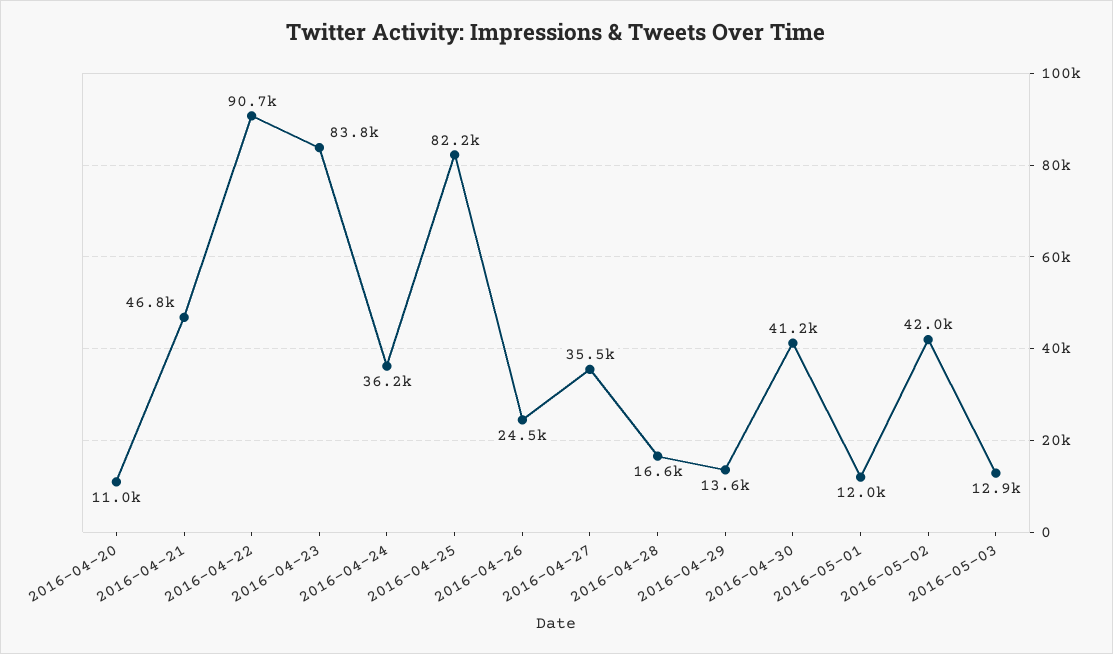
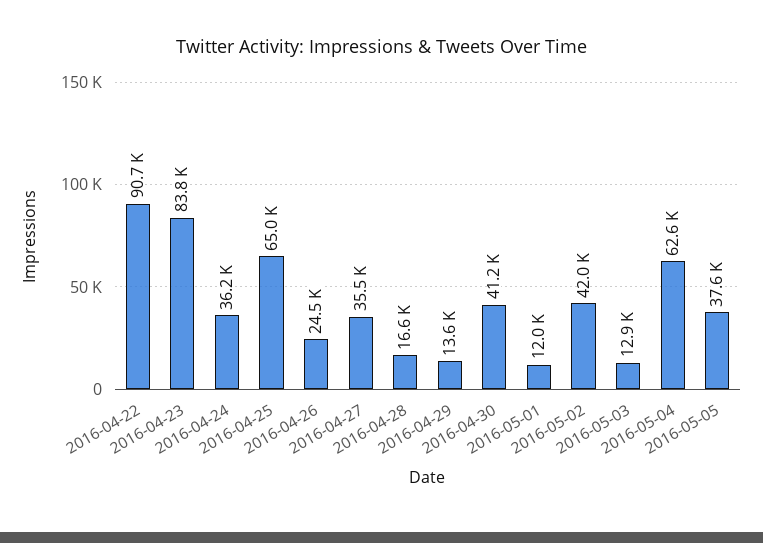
2016-04-20: 11000 -> none
2016-04-21: 46800 -> none
2016-04-25: 82200 -> 65000
2016-05-04: none -> 62600
2016-05-05: none -> 37600

